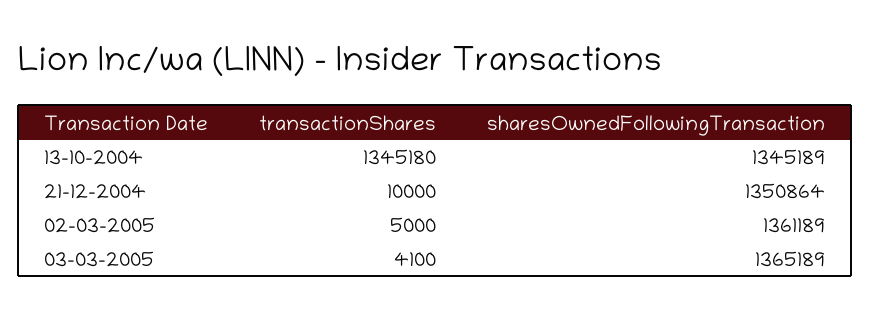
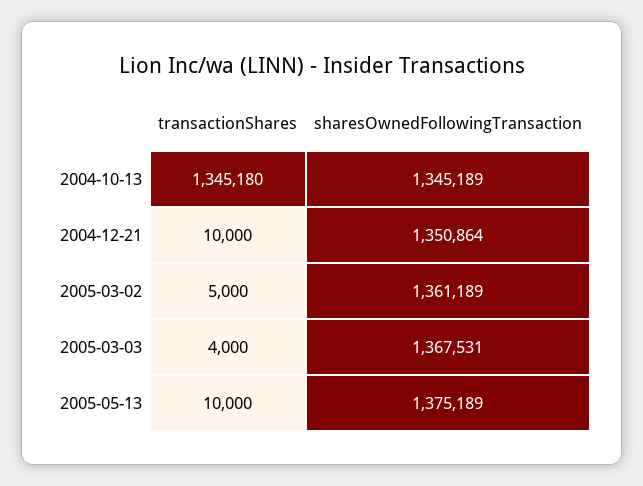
transactionShares, 03-03-2005: 4100 -> 4000
sharesOwnedFollowingTransaction, 03-03-2005: 1365189 -> 1367531
transactionShares, 2005-05-13: none -> 10000
sharesOwnedFollowingTransaction, 2005-05-13: none -> 1375189

